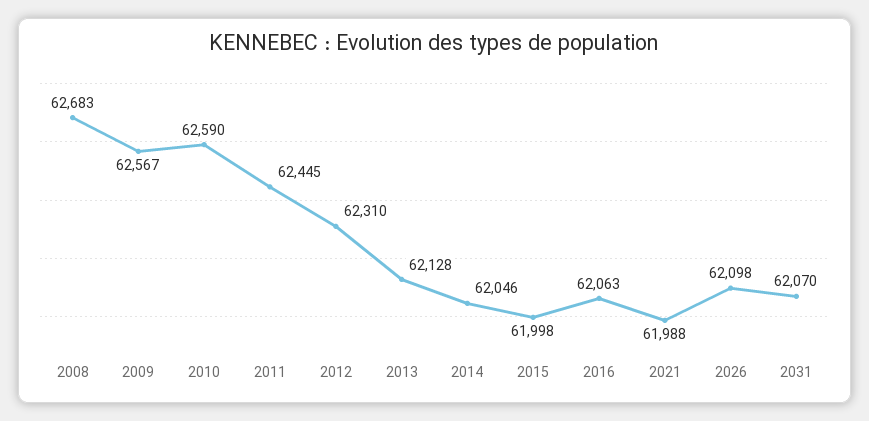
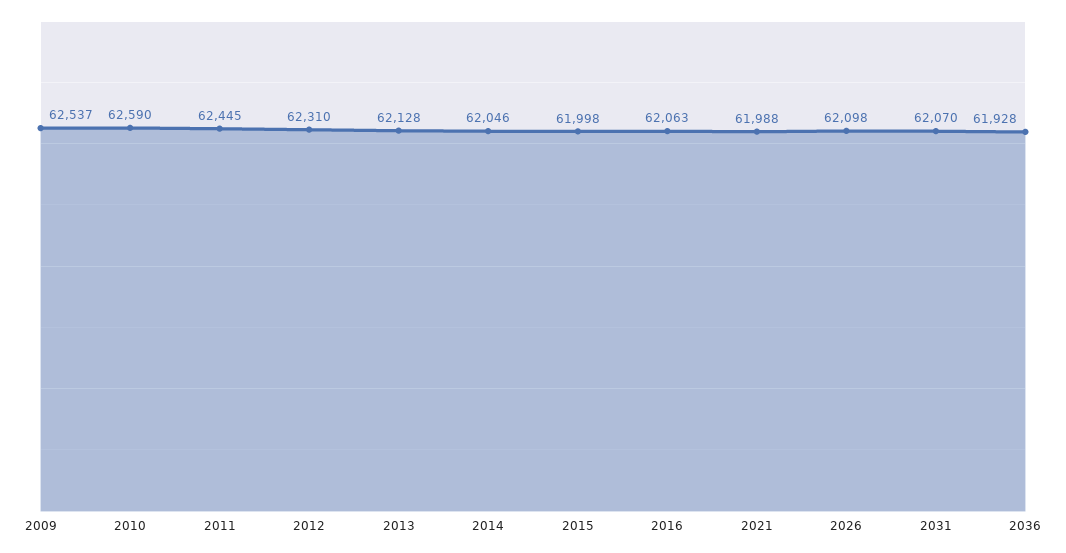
2008: 62683 -> none
2009: 62567 -> 62537
2036: none -> 61928

